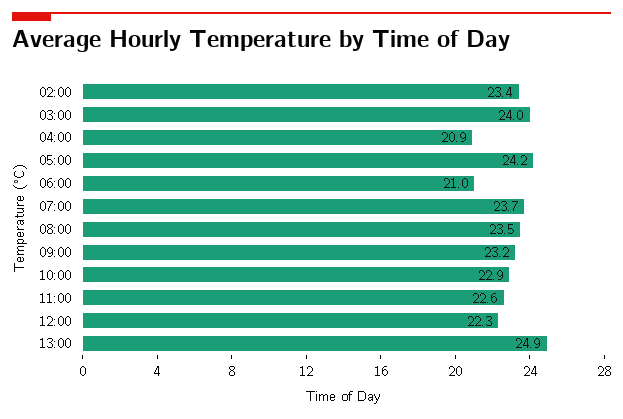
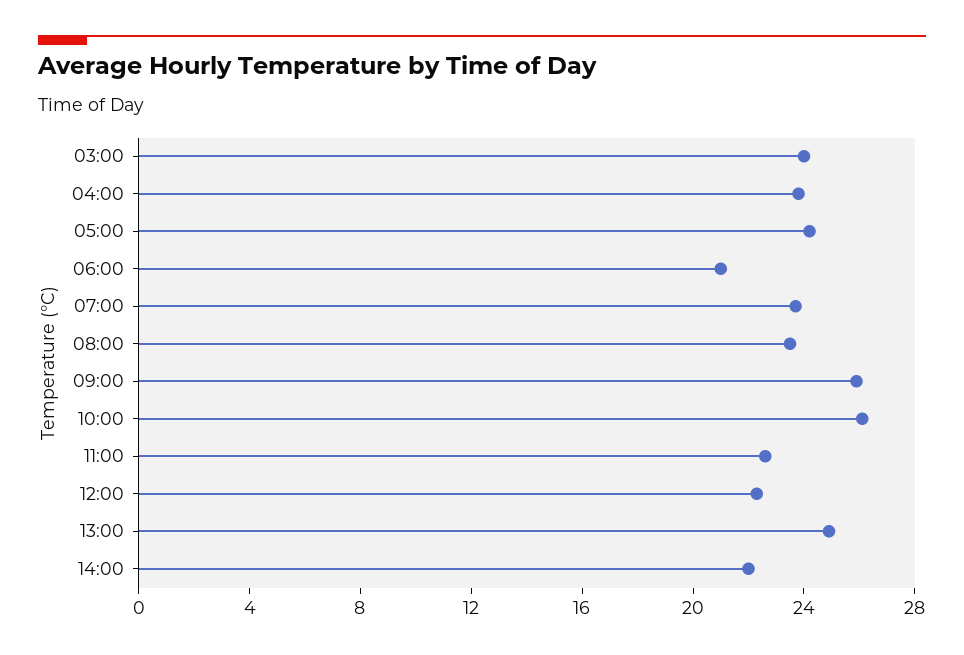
02:00: 23.4 -> none
04:00: 20.9 -> 24
09:00: 23.2 -> 26
10:00: 22.9 -> 26
14:00: none -> 22

